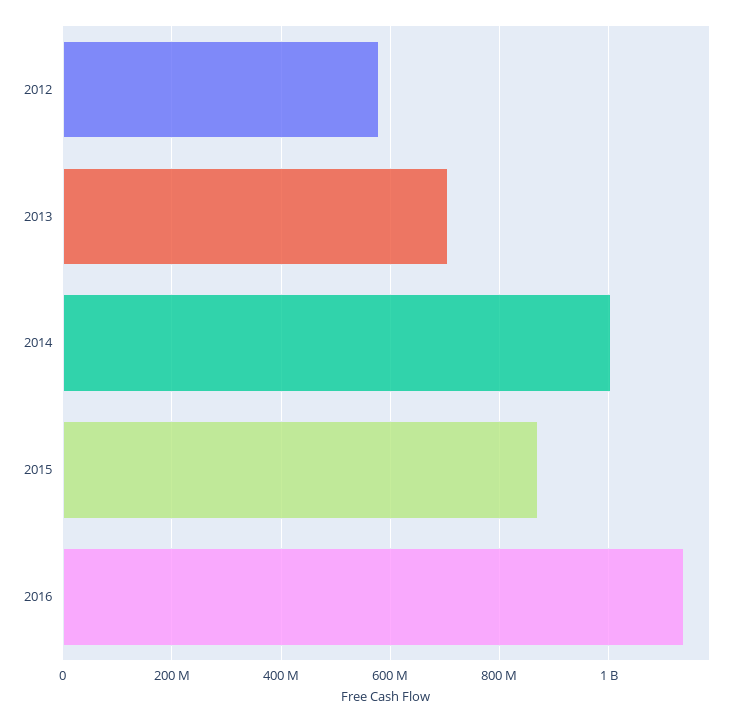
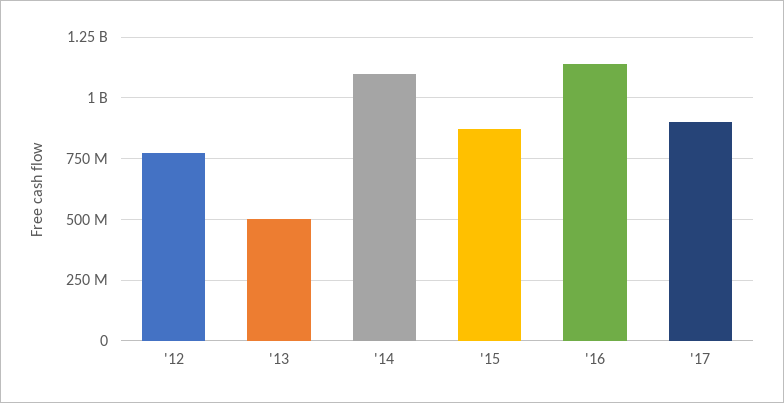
2012: 580000000 -> 775000000
2013: 700000000 -> 500000000
2014: 1000000000 -> 1100000000
'17: none -> 900000000

